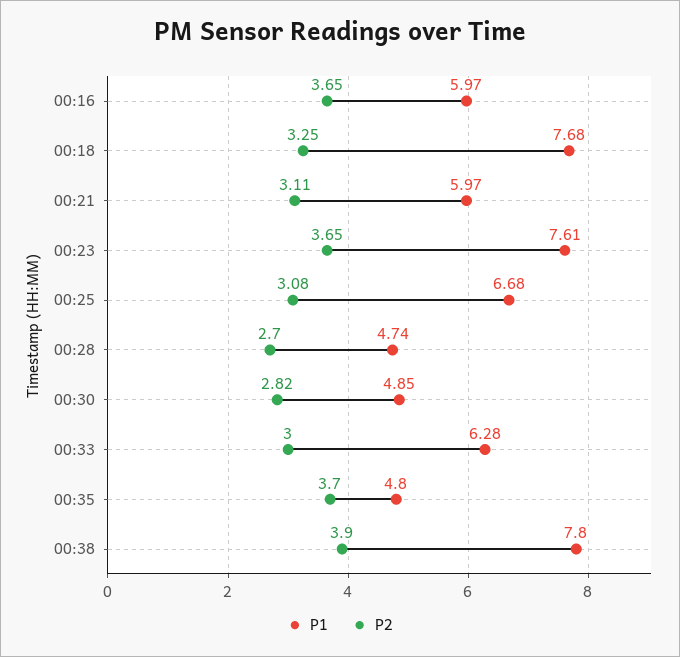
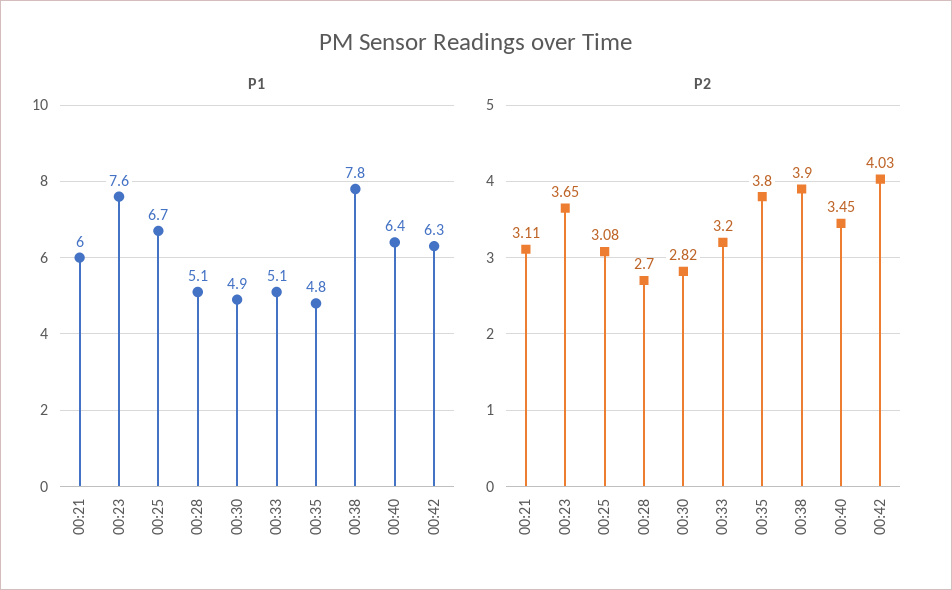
P1, 00:16: 5.97 -> none
P2, 00:16: 3.65 -> none
P1, 00:18: 7.68 -> none
P2, 00:18: 3.25 -> none
P1, 00:28: 4.74 -> 5.1
P1, 00:33: 6.28 -> 5.1
P2, 00:33: 3 -> 3.2
P2, 00:35: 3.7 -> 3.8
P1, 00:40: none -> 6.4
P1, 00:42: none -> 6.3
P2, 00:40: none -> 3.45
P2, 00:42: none -> 4.03

